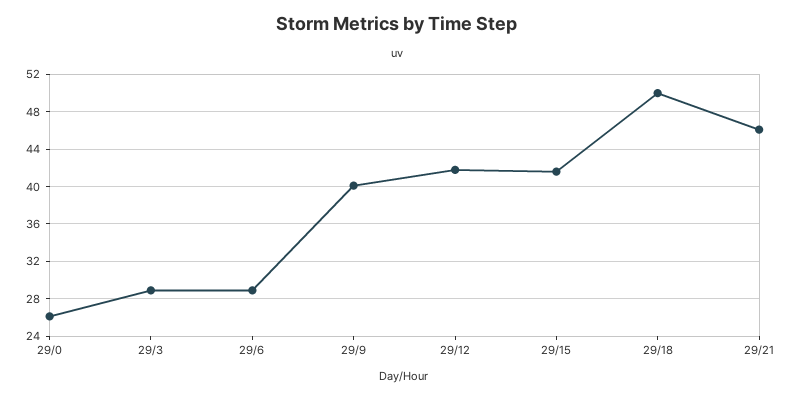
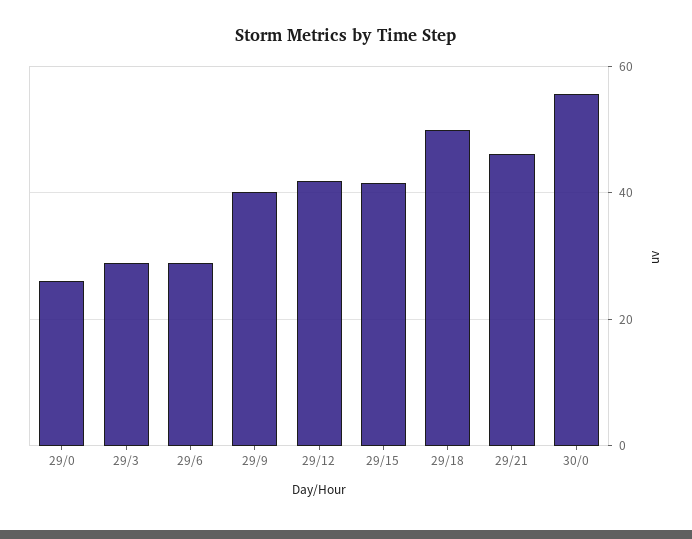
30/0: none -> 56

